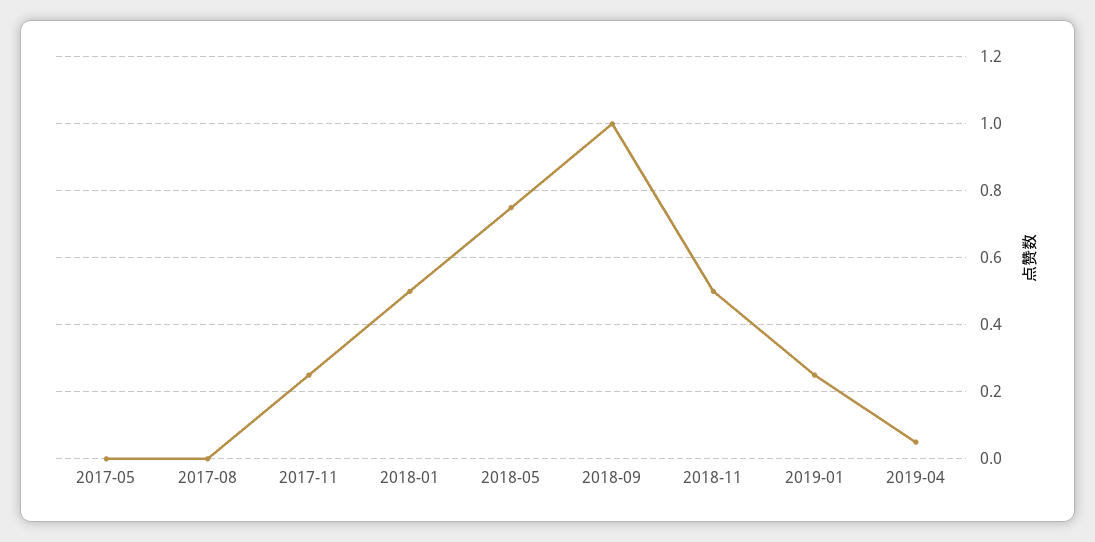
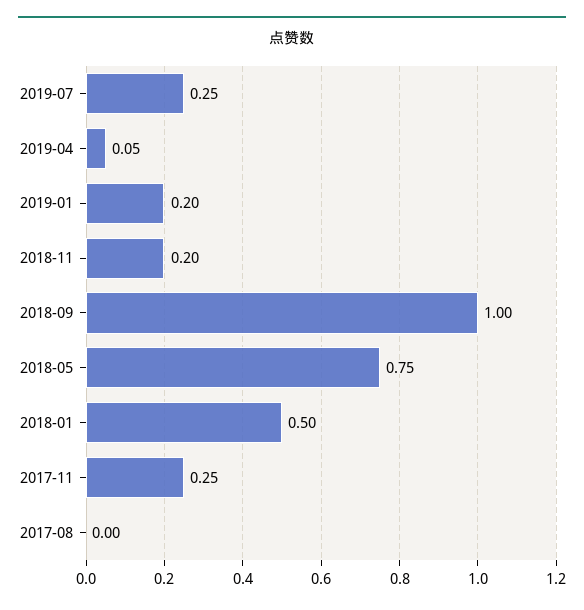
2017-05: 0 -> none
2018-11: 0.5 -> 0.2
2019-01: 0.25 -> 0.2
2019-07: none -> 0.25

